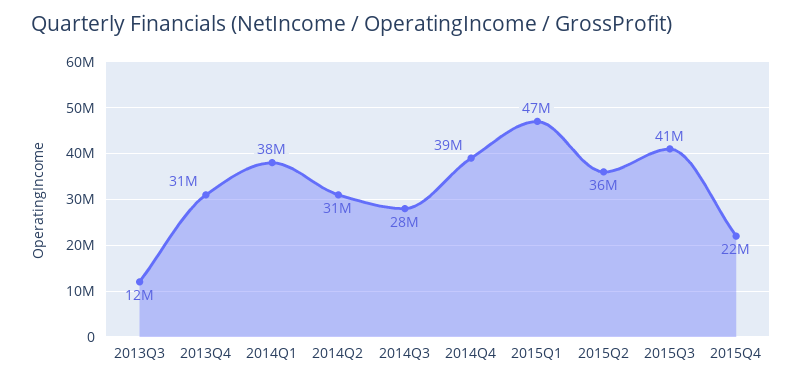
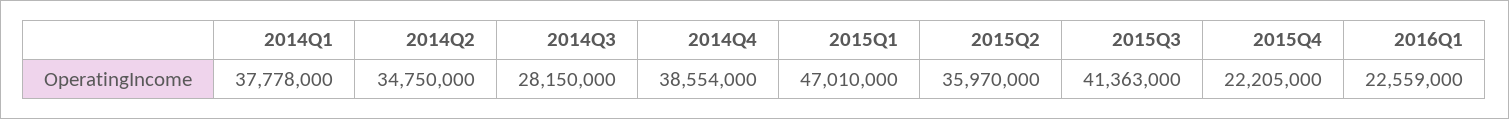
2013Q3: 12000000 -> none
2013Q4: 31000000 -> none
2014Q2: 31000000 -> 34750000
2016Q1: none -> 22559000

